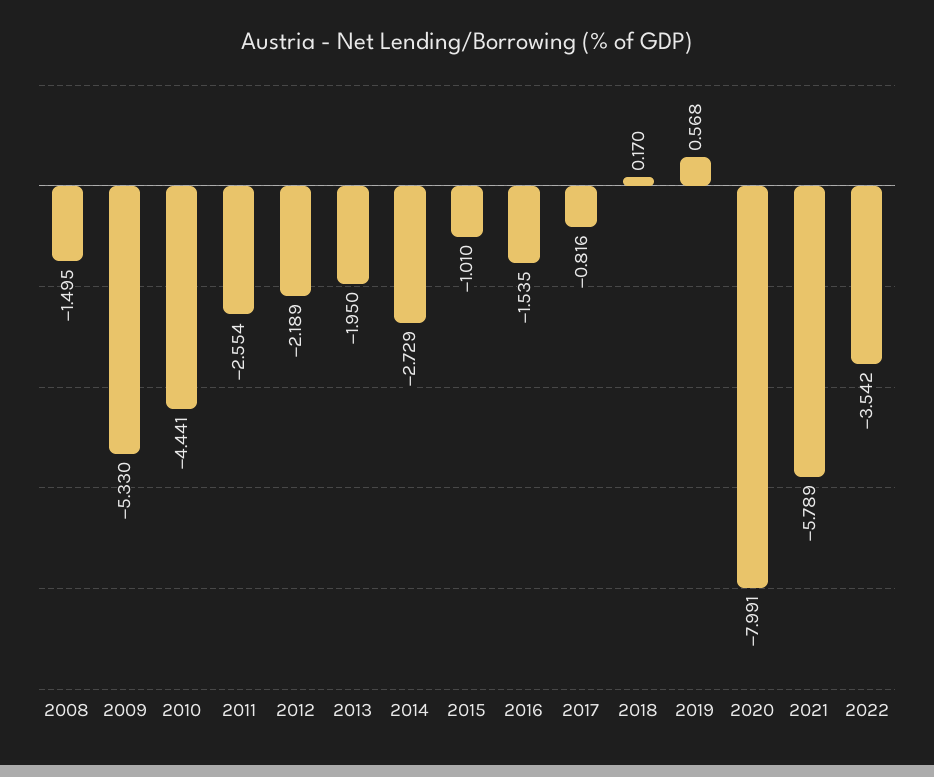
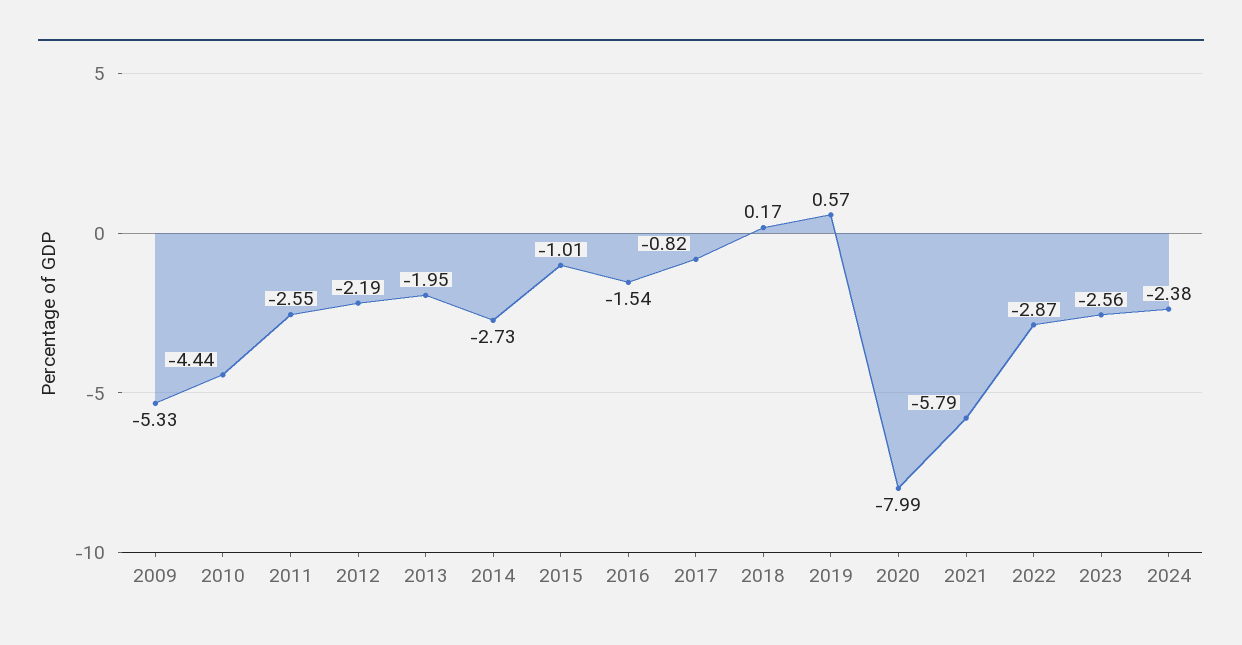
2008: -1.495 -> none
2022: -3.542 -> -2.87
2023: none -> -2.56
2024: none -> -2.38

